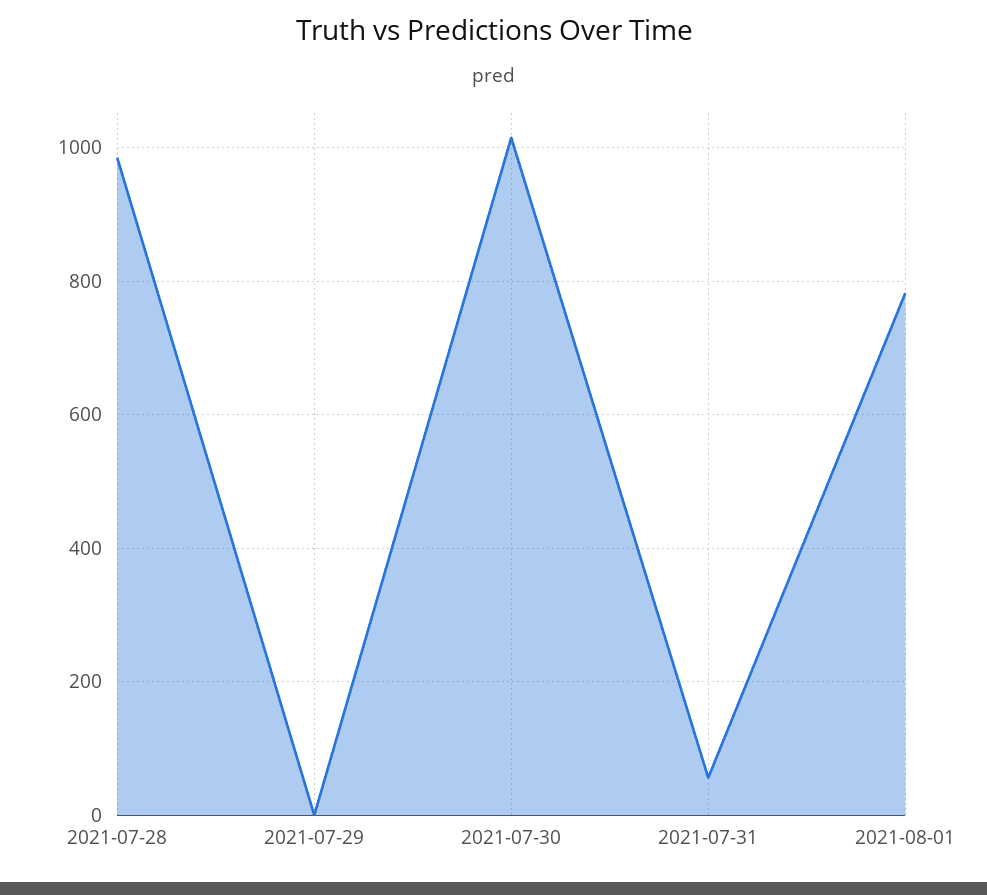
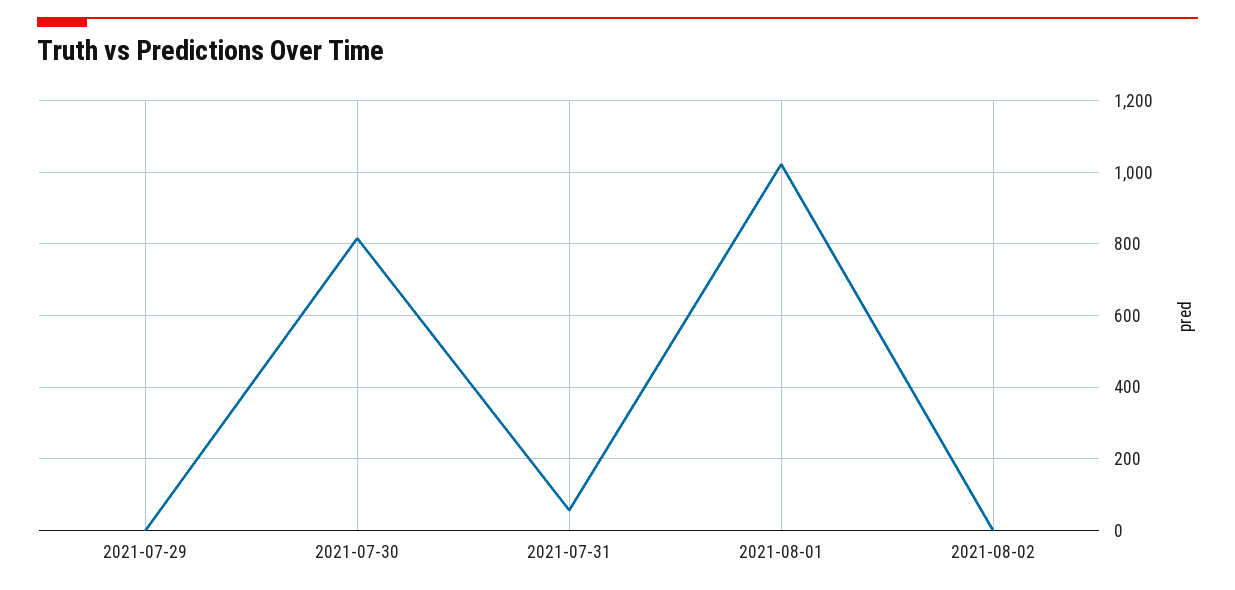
2021-07-28: 980 -> none
2021-07-30: 1020 -> 820
2021-08-01: 780 -> 1020
2021-08-02: none -> 0

